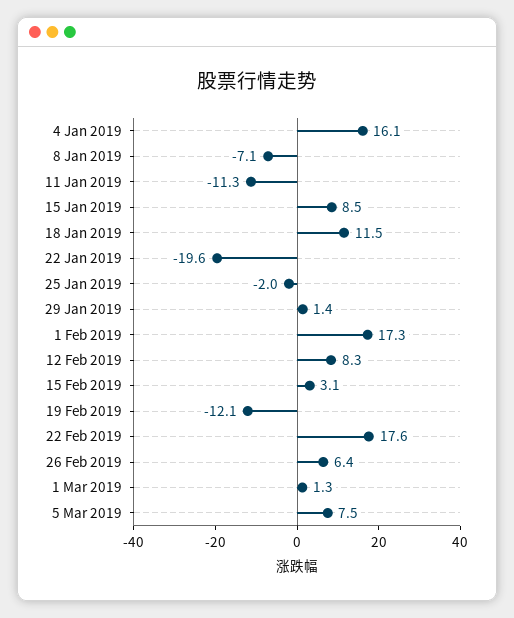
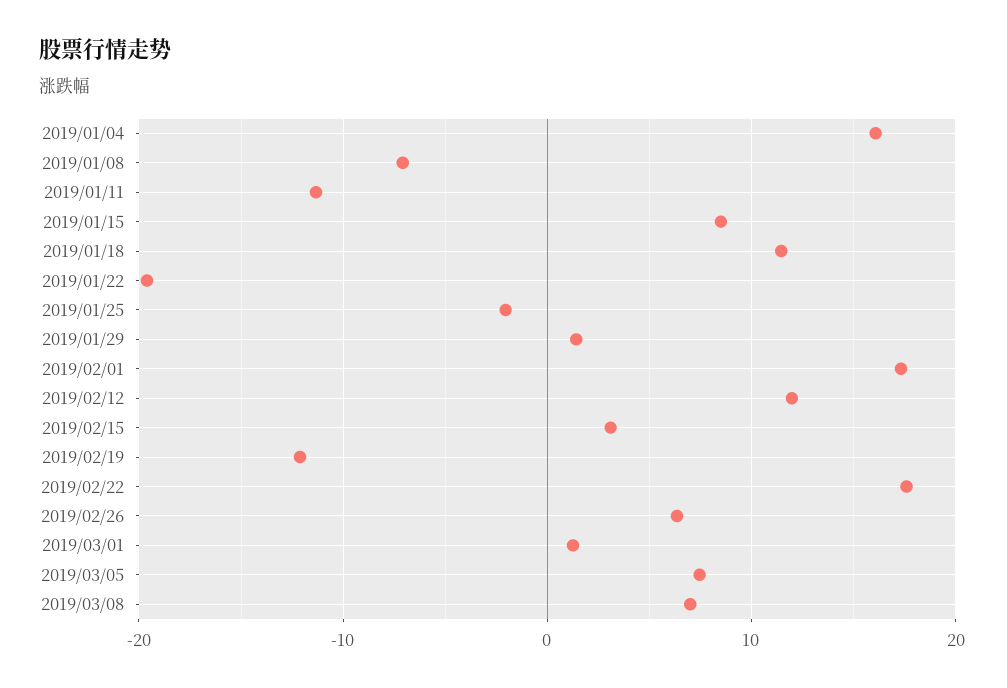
12 Feb 2019: 8.3 -> 12
2019/03/08: none -> 7

